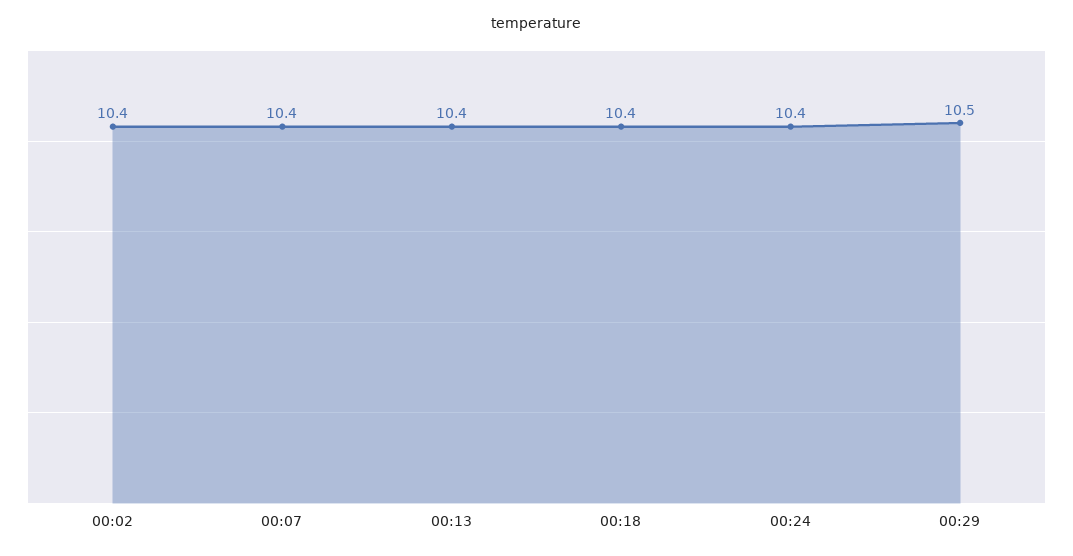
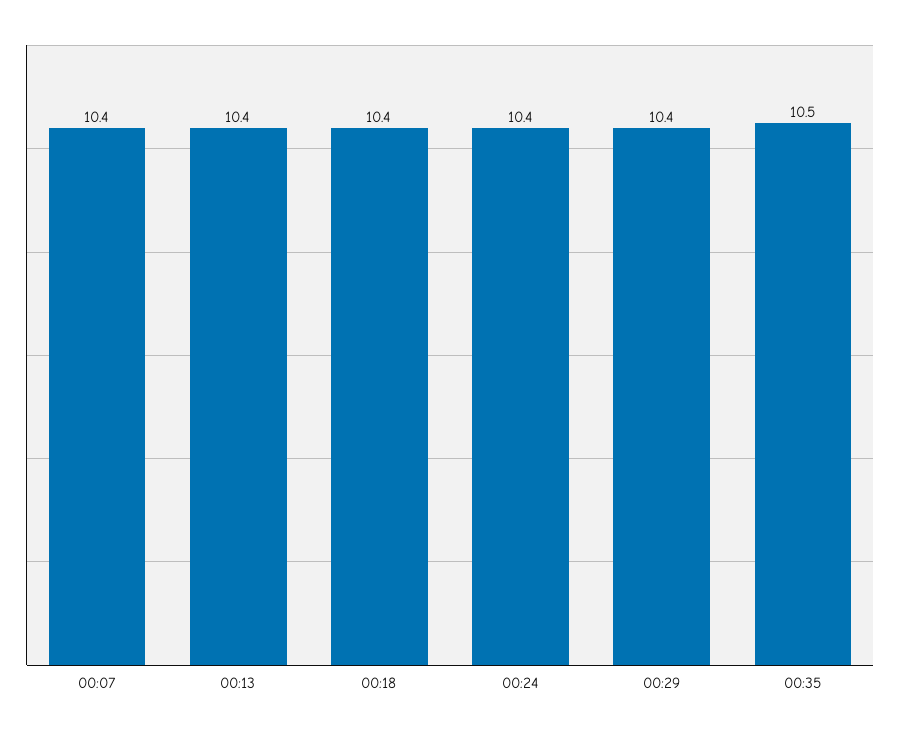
00:02: 10.4 -> none
00:29: 10.5 -> 10.4
00:35: none -> 10.5

